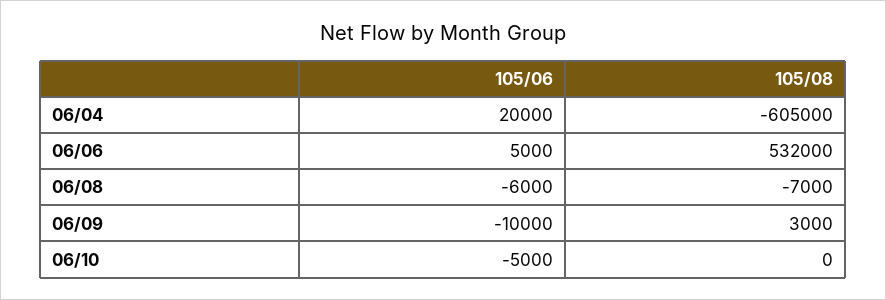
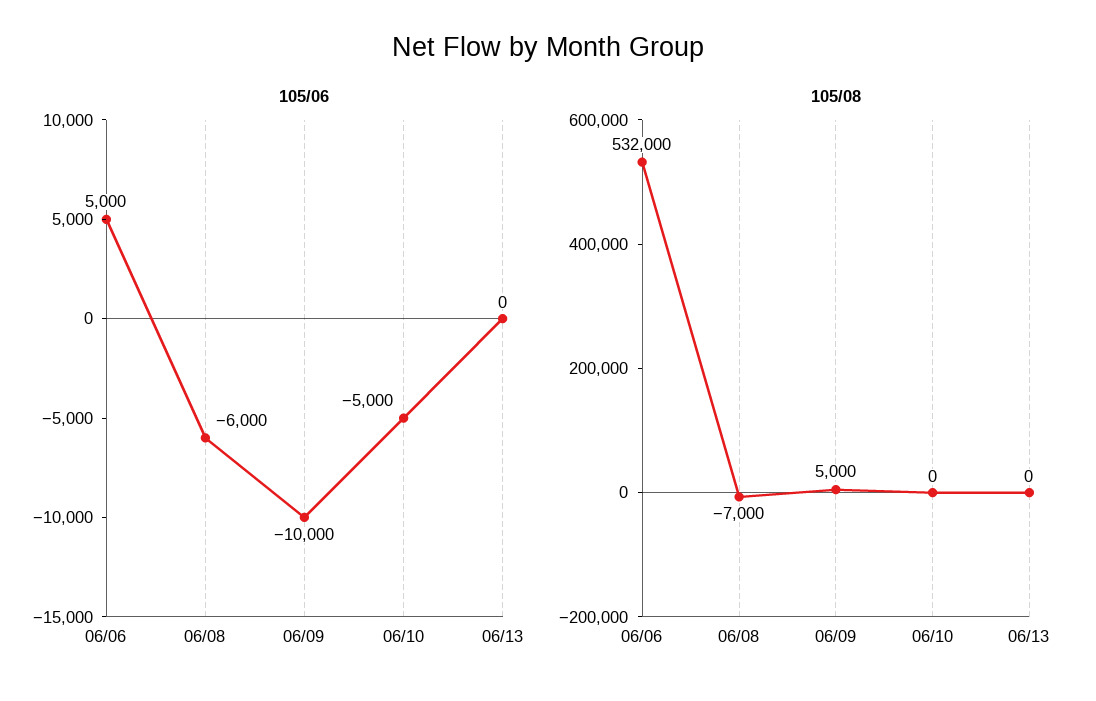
105/06, 06/04: 20000 -> none
105/08, 06/04: -605000 -> none
105/08, 06/09: 3000 -> 5000
105/06, 06/13: none -> 0
105/08, 06/13: none -> 0

